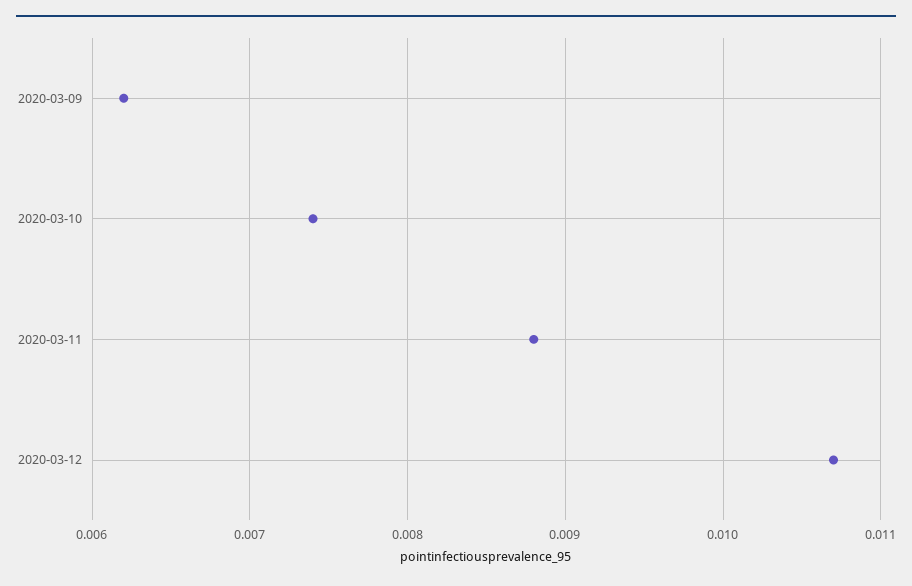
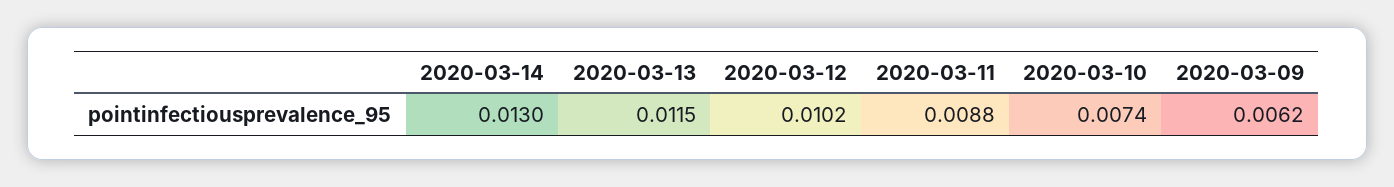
2020-03-12: 0.0107 -> 0.0102
2020-03-14: none -> 0.013
2020-03-13: none -> 0.0115

